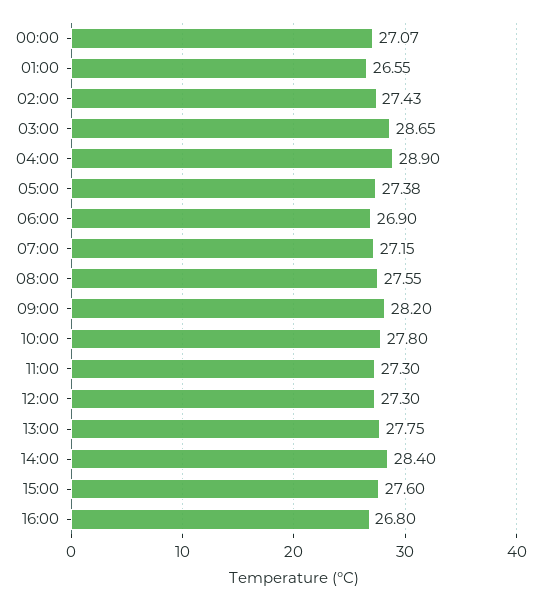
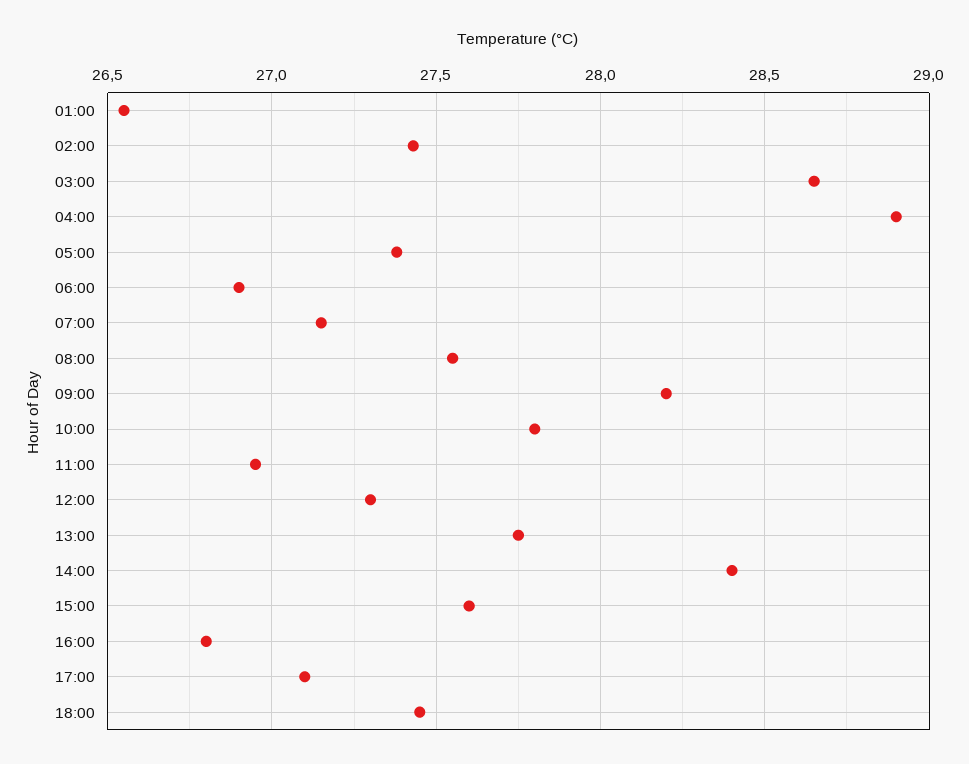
00:00: 27.07 -> none
11:00: 27.3 -> 26.95
17:00: none -> 27.1
18:00: none -> 27.45

